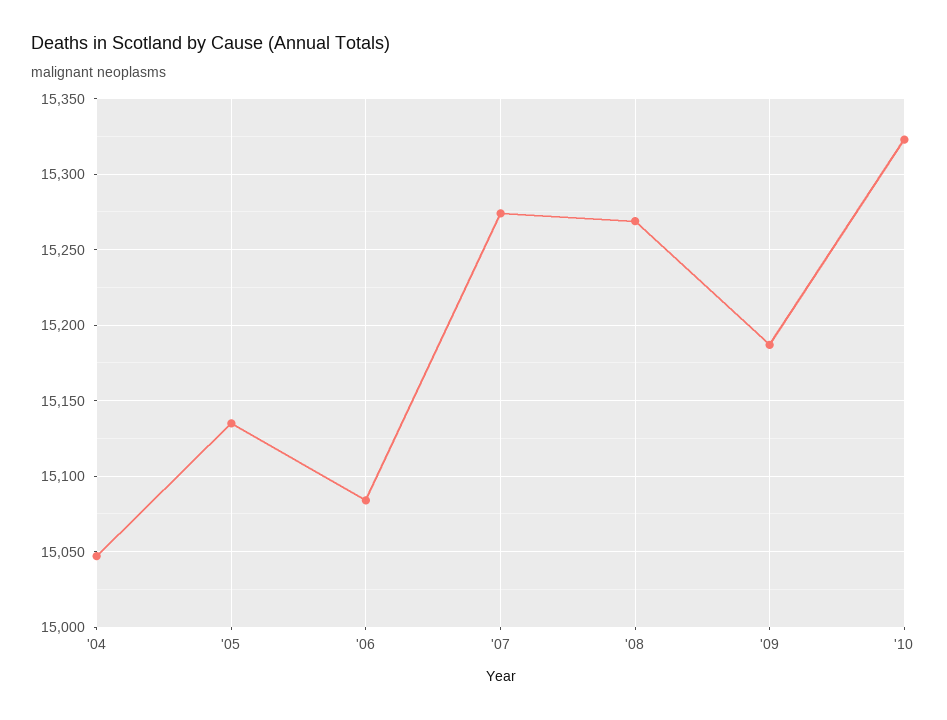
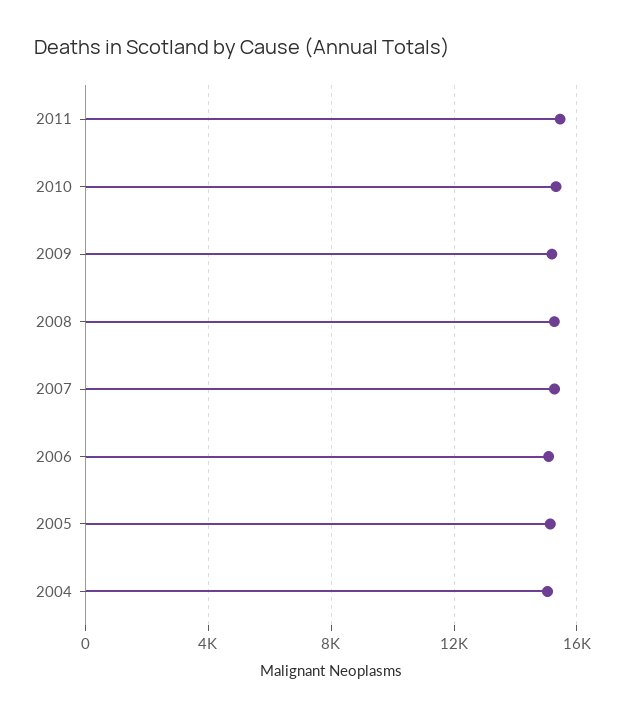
2011: none -> 15500

